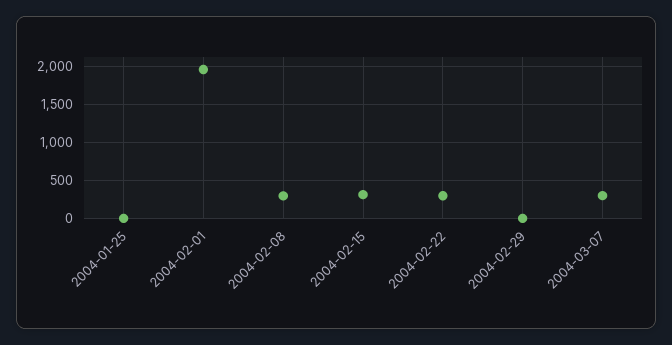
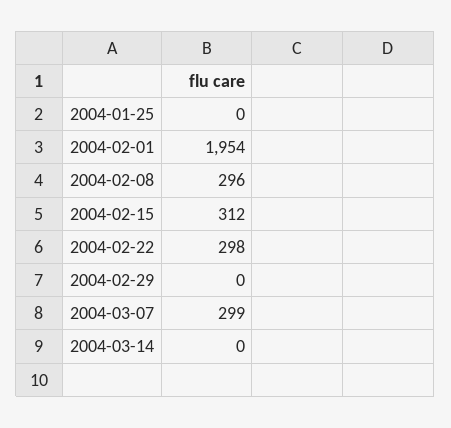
2004-03-14: none -> 0

